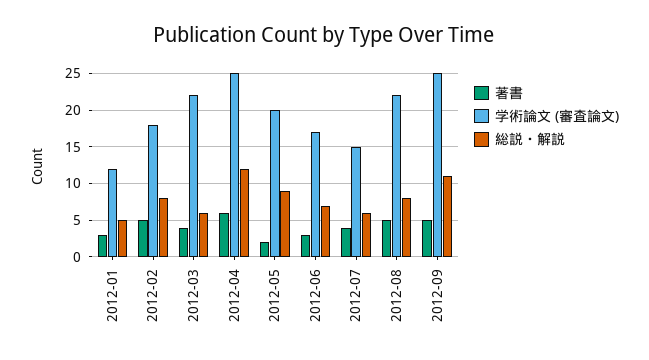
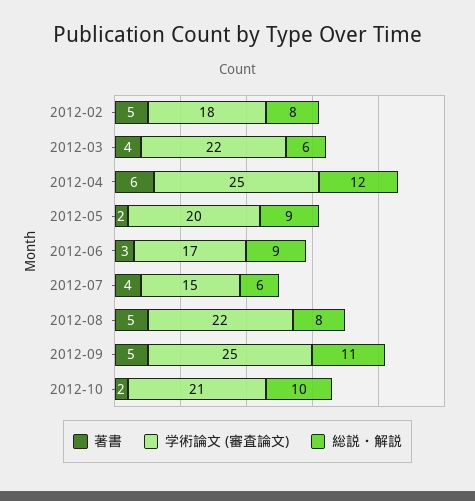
著書, 2012-01: 3 -> none
学術論文 (審査論文), 2012-01: 12 -> none
総説・解説, 2012-01: 5 -> none
総説・解説, 2012-06: 7 -> 9
著書, 2012-10: none -> 2
学術論文 (審査論文), 2012-10: none -> 21
総説・解説, 2012-10: none -> 10

